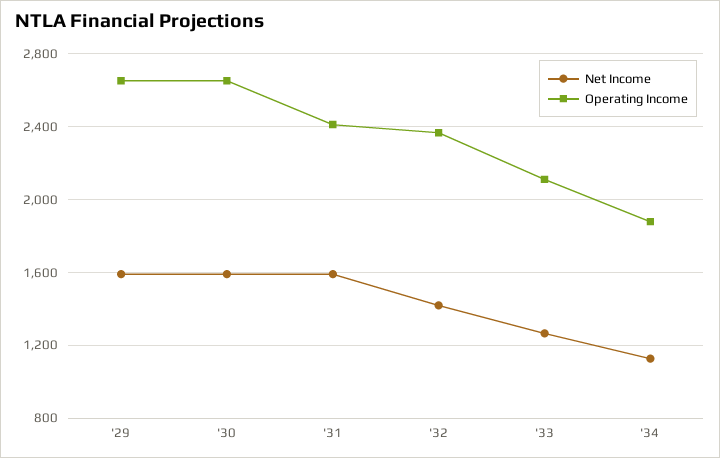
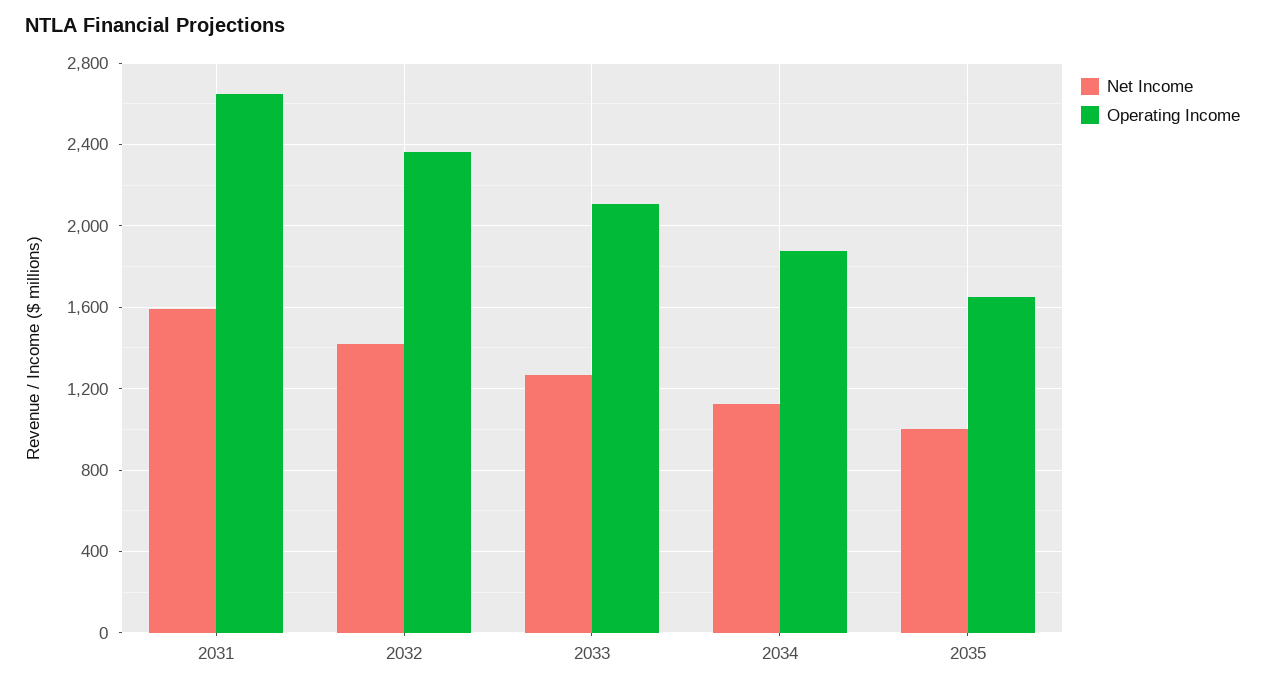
Net Income, '29: 1600 -> none
Operating Income, '29: 2650 -> none
Net Income, '30: 1600 -> none
Operating Income, '30: 2650 -> none
Operating Income, '31: 2400 -> 2650
Net Income, 2035: none -> 1000
Operating Income, 2035: none -> 1650

